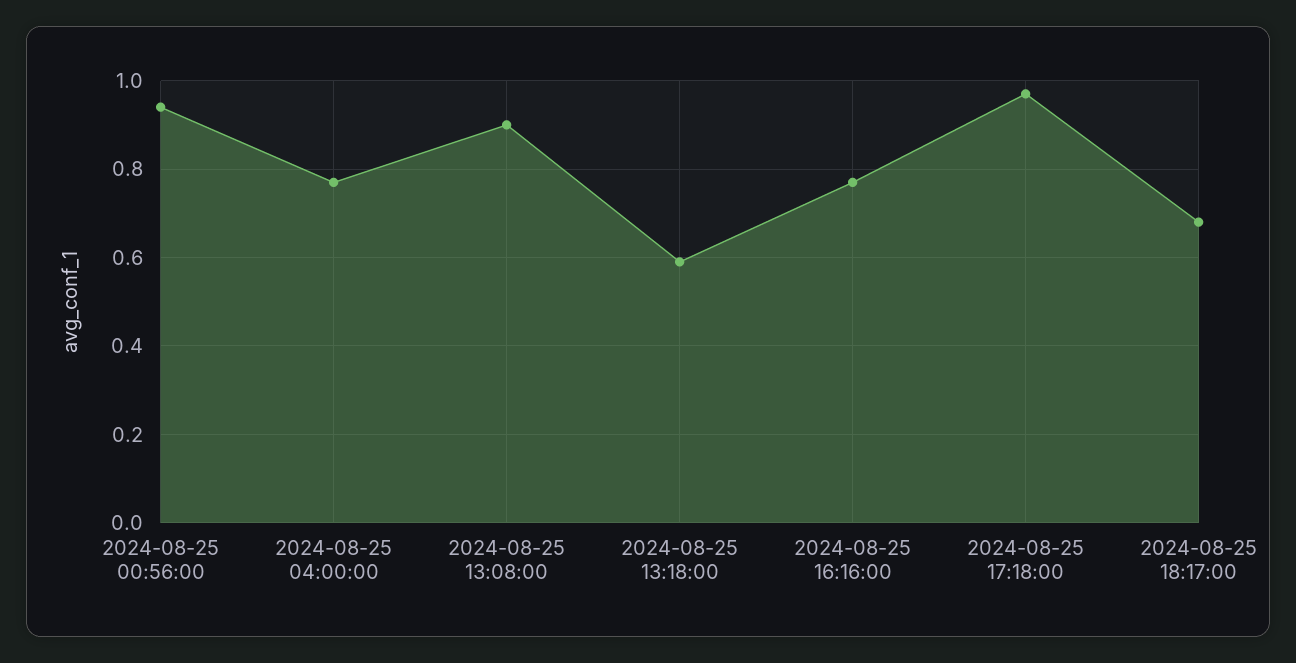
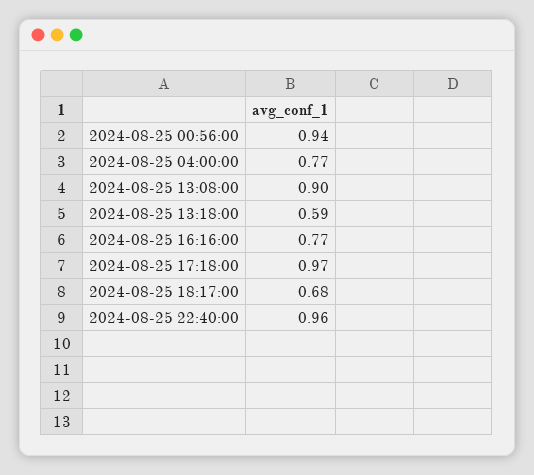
2024-08-25 22:40:00: none -> 0.96

